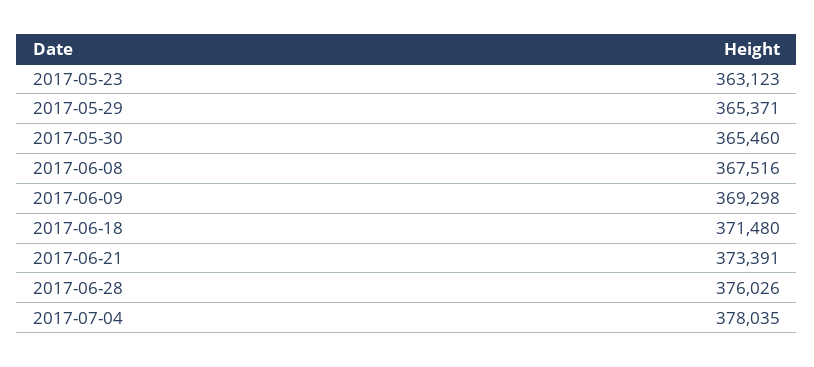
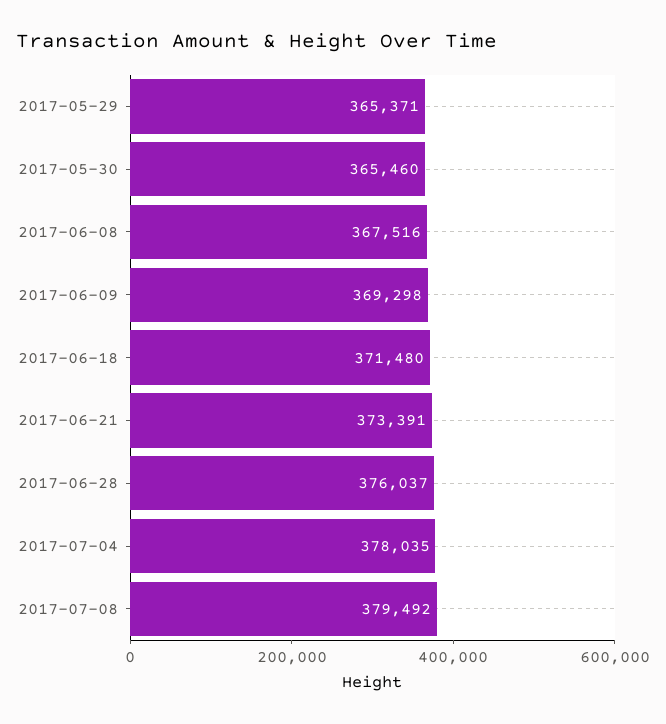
2017-05-23: 363123 -> none
2017-06-28: 376026 -> 376037
2017-07-08: none -> 379492

